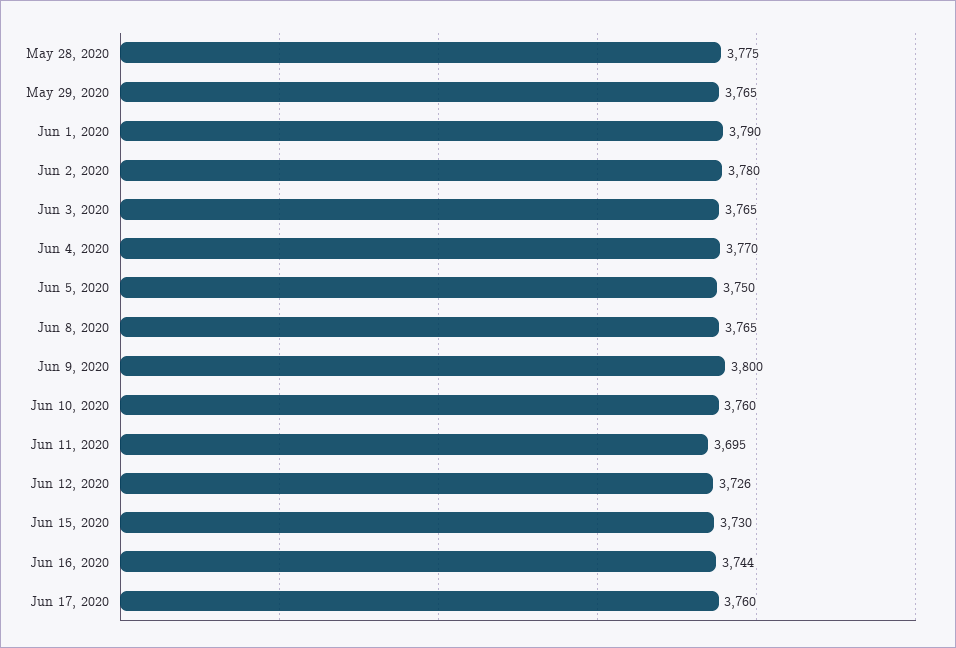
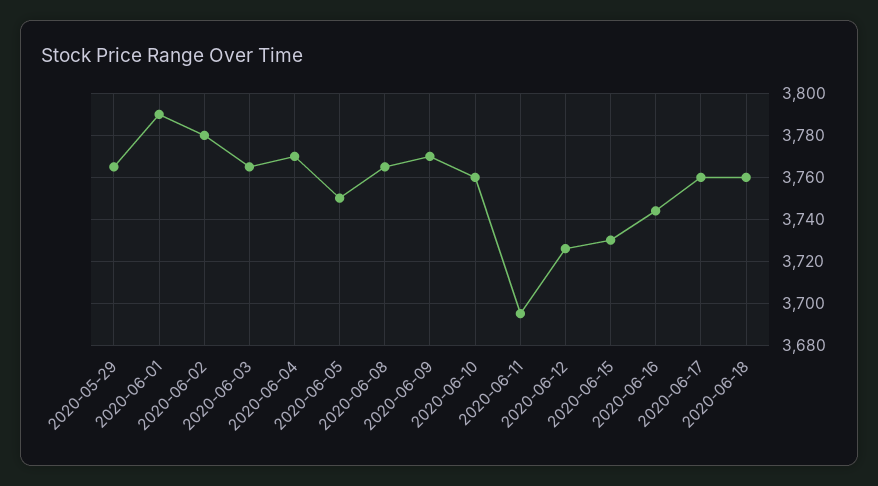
May 28, 2020: 3775 -> none
Jun 9, 2020: 3800 -> 3770
2020-06-18: none -> 3760

